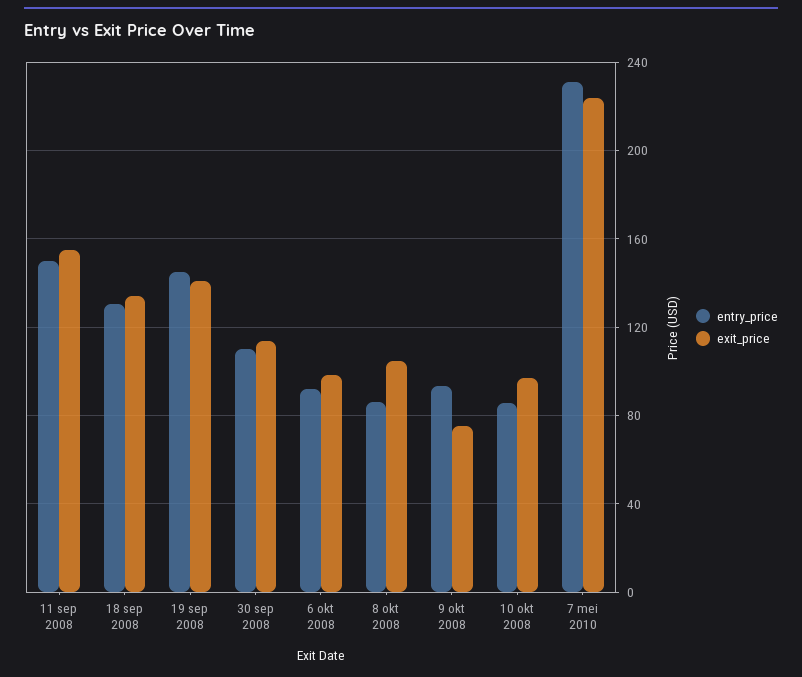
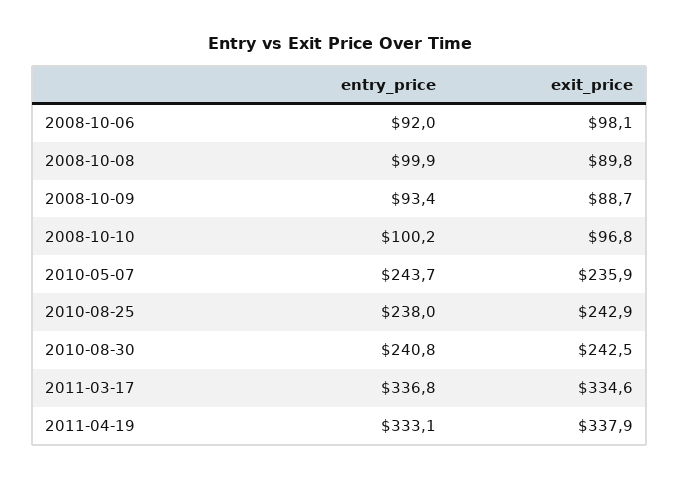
entry_price, 11 sep 2008: 150 -> none
exit_price, 11 sep 2008: 155 -> none
entry_price, 18 sep 2008: 130 -> none
exit_price, 18 sep 2008: 135 -> none
entry_price, 19 sep 2008: 145 -> none
exit_price, 19 sep 2008: 140 -> none
entry_price, 30 sep 2008: 110 -> none
exit_price, 30 sep 2008: 115 -> none
entry_price, 8 okt 2008: 85 -> 99.9
exit_price, 8 okt 2008: 105 -> 89.8
exit_price, 9 okt 2008: 75 -> 88.7
entry_price, 10 okt 2008: 85 -> 100.2
entry_price, 7 mei 2010: 230 -> 243.7
exit_price, 7 mei 2010: 225 -> 235.9
entry_price, 2010-08-25: none -> 238
exit_price, 2010-08-25: none -> 242.9
entry_price, 2010-08-30: none -> 240.8
exit_price, 2010-08-30: none -> 242.5
entry_price, 2011-03-17: none -> 336.8
exit_price, 2011-03-17: none -> 334.6
entry_price, 2011-04-19: none -> 333.1
exit_price, 2011-04-19: none -> 337.9

